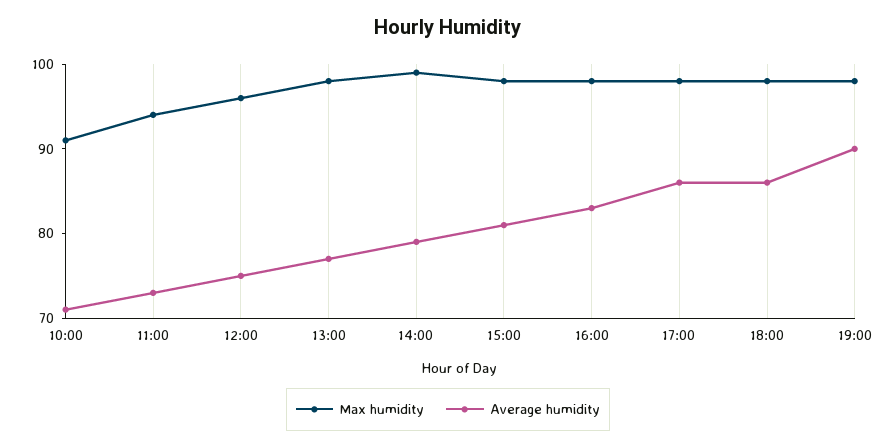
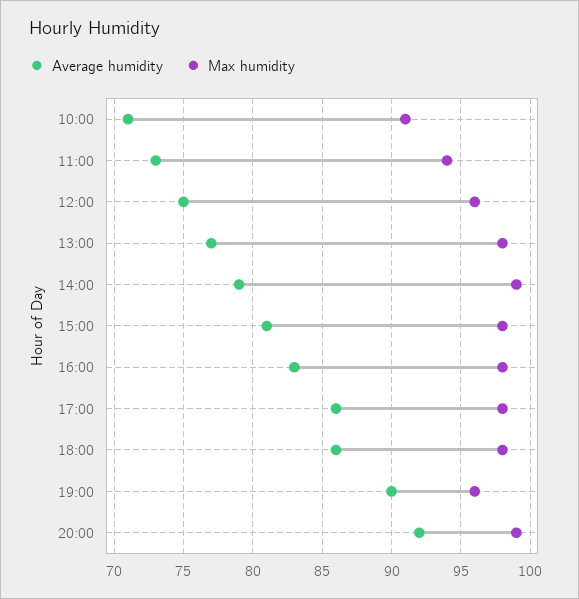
Max humidity, 19:00: 98 -> 96
Average humidity, 20:00: none -> 92
Max humidity, 20:00: none -> 99

